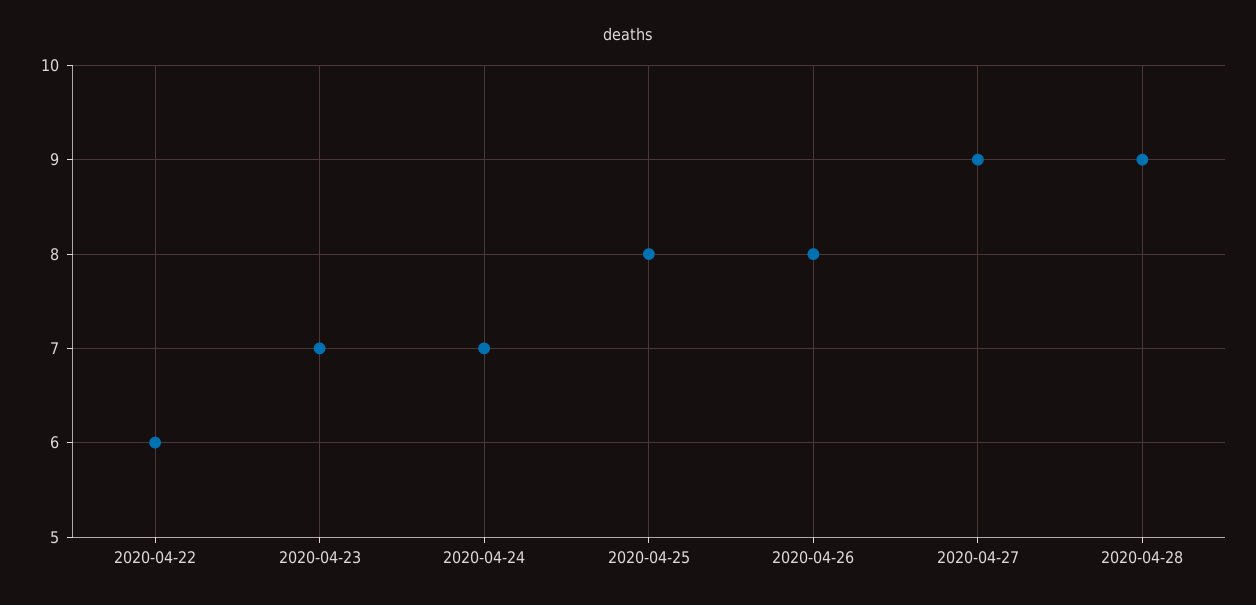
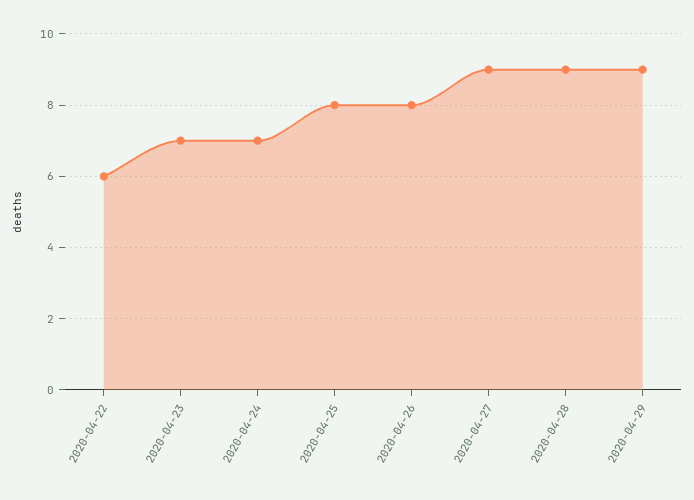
2020-04-29: none -> 9

